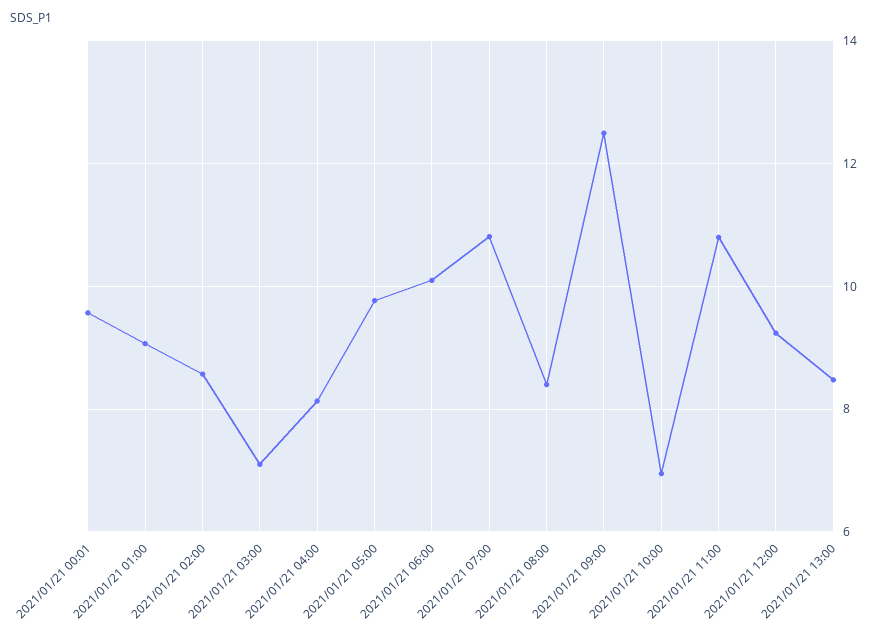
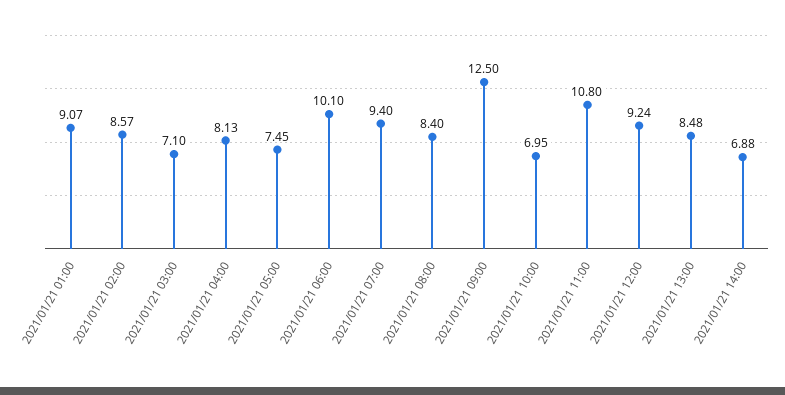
2021/01/21 00:01: 9.6 -> none
2021/01/21 05:00: 9.8 -> 7.45
2021/01/21 07:00: 10.8 -> 9.4
2021/01/21 14:00: none -> 6.88

